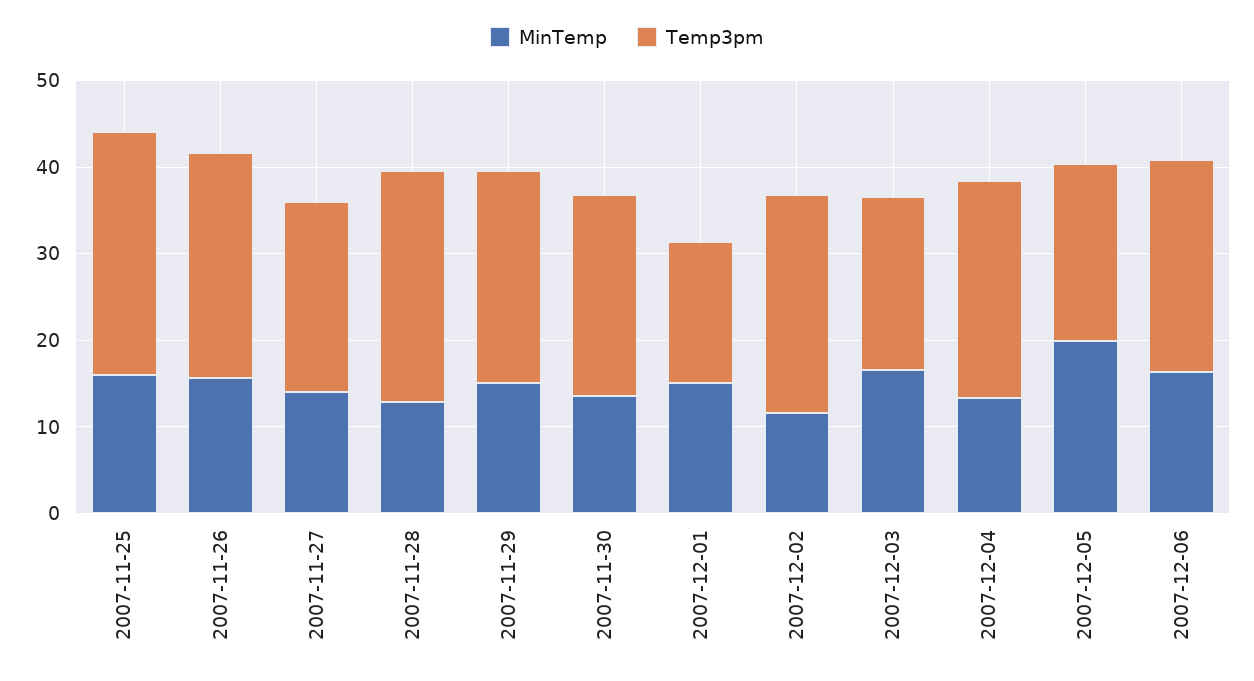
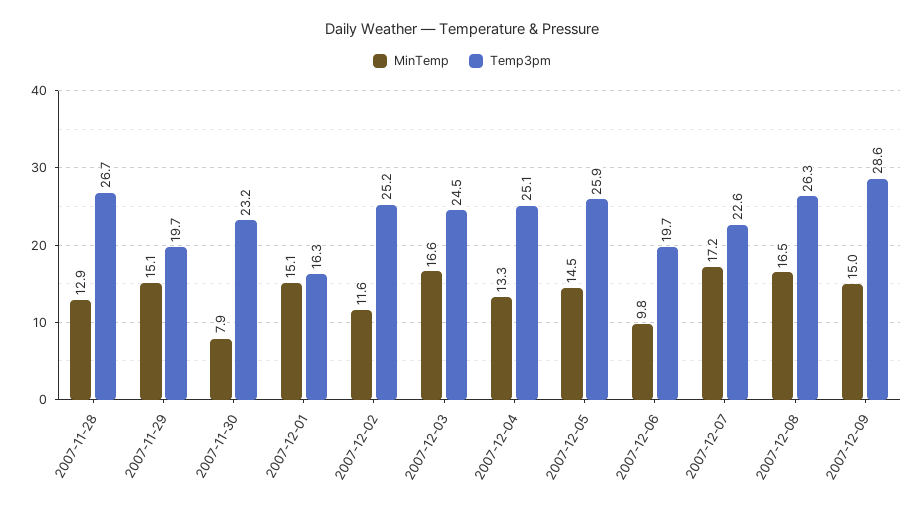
MinTemp, 2007-11-25: 16 -> none
Temp3pm, 2007-11-25: 28 -> none
MinTemp, 2007-11-26: 16 -> none
Temp3pm, 2007-11-26: 26 -> none
MinTemp, 2007-11-27: 14 -> none
Temp3pm, 2007-11-27: 22 -> none
Temp3pm, 2007-11-29: 24 -> 19.7
MinTemp, 2007-11-30: 14 -> 7.9
Temp3pm, 2007-12-03: 20 -> 24.5
MinTemp, 2007-12-05: 20 -> 14.5
Temp3pm, 2007-12-05: 20 -> 25.9
MinTemp, 2007-12-06: 16 -> 9.8
Temp3pm, 2007-12-06: 24 -> 19.7
MinTemp, 2007-12-07: none -> 17.2
Temp3pm, 2007-12-07: none -> 22.6
MinTemp, 2007-12-08: none -> 16.5
Temp3pm, 2007-12-08: none -> 26.3
MinTemp, 2007-12-09: none -> 15
Temp3pm, 2007-12-09: none -> 28.6

